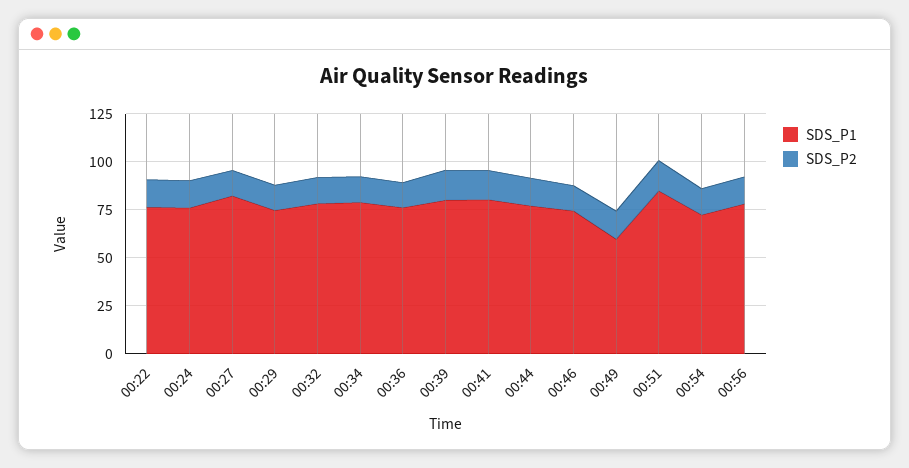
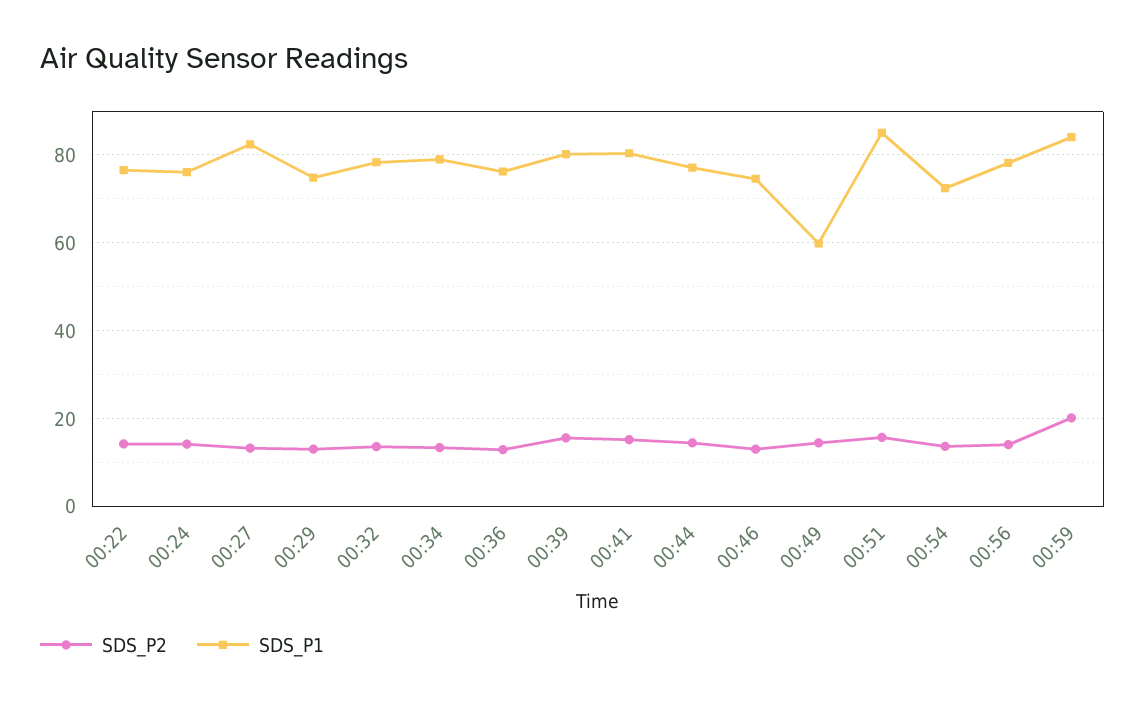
SDS_P2, 00:59: none -> 20
SDS_P1, 00:59: none -> 84

